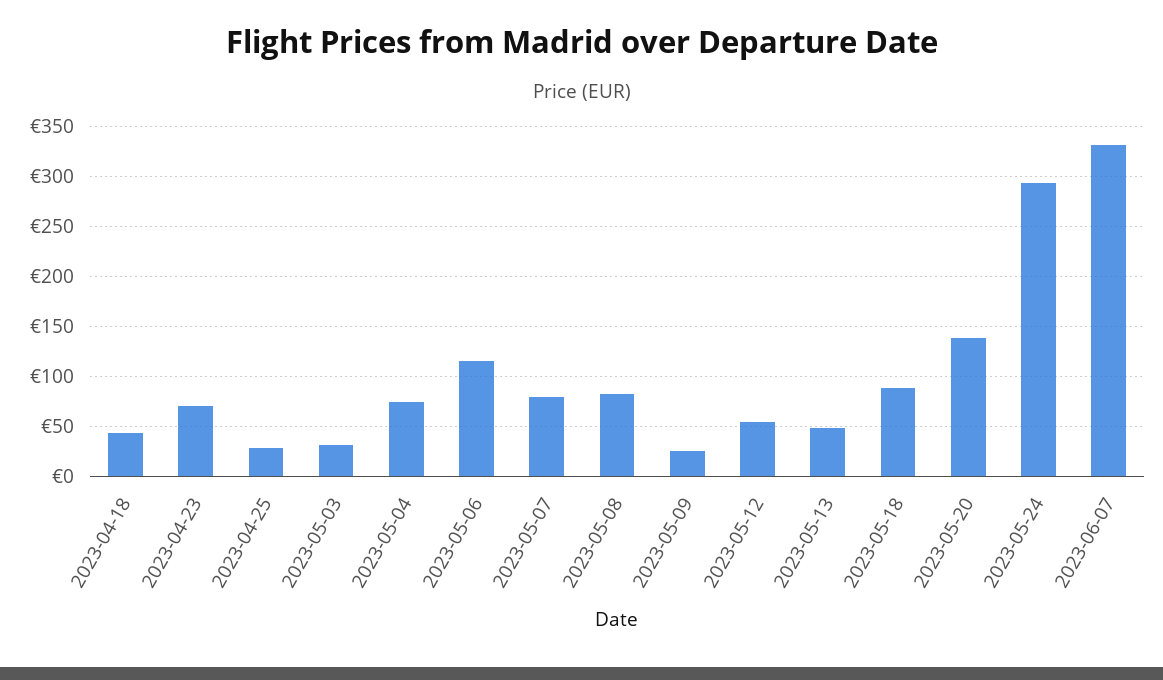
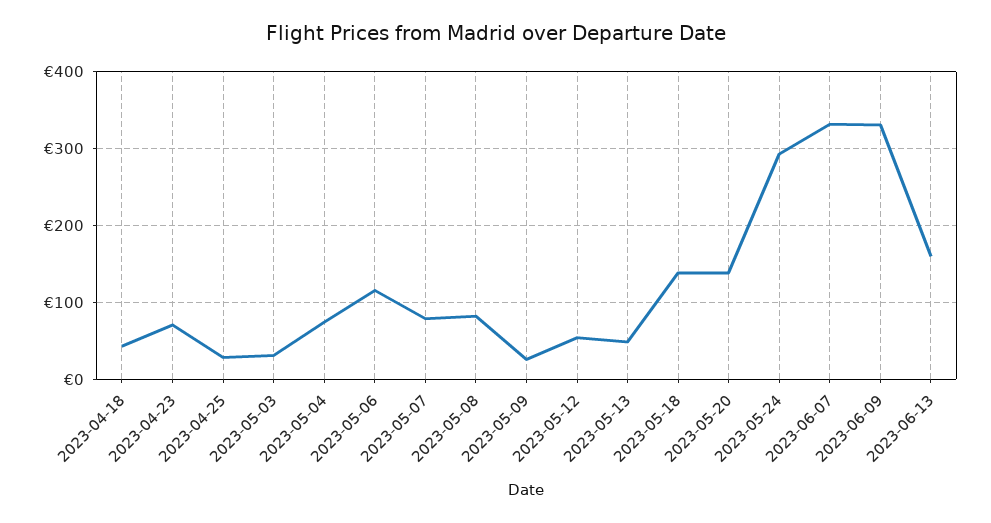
2023-05-18: 90 -> 140
2023-06-09: none -> 330
2023-06-13: none -> 160

